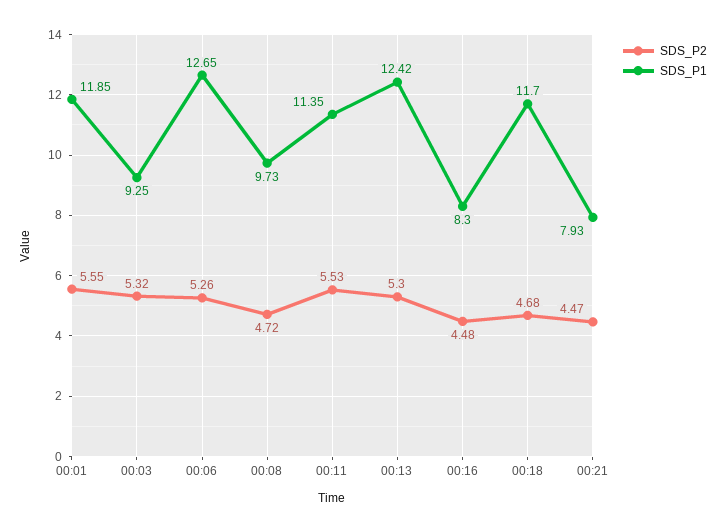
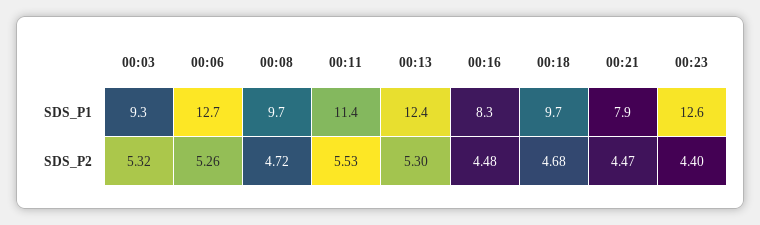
SDS_P2, 00:01: 5.55 -> none
SDS_P1, 00:01: 11.85 -> none
SDS_P1, 00:18: 11.7 -> 9.7
SDS_P1, 00:23: none -> 12.6
SDS_P2, 00:23: none -> 4.4

